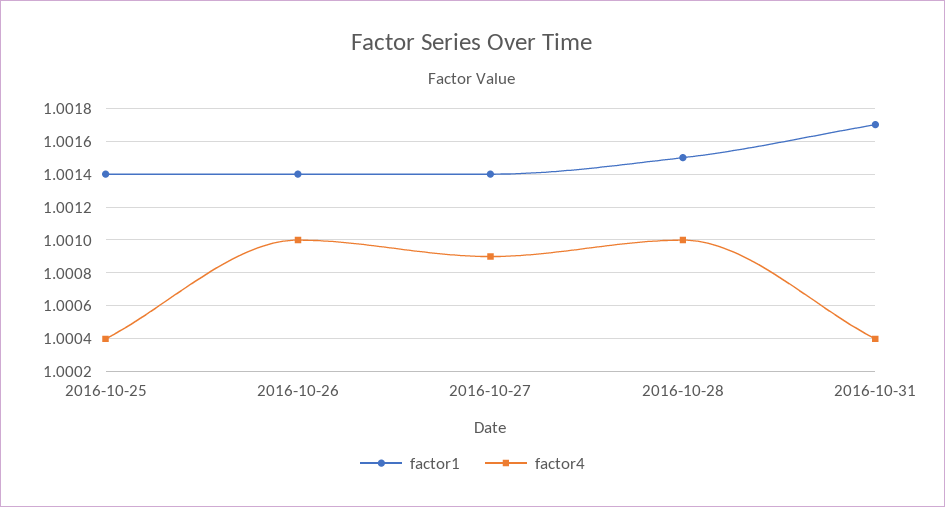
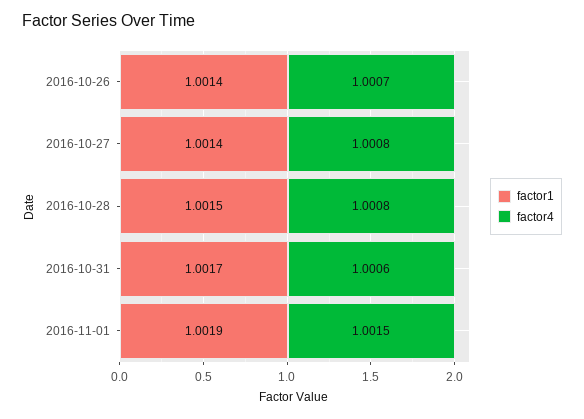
factor1, 2016-10-25: 1.0014 -> none
factor4, 2016-10-25: 1.0004 -> none
factor4, 2016-10-26: 1.001 -> 1.0007
factor4, 2016-10-27: 1.0009 -> 1.0008
factor4, 2016-10-28: 1.001 -> 1.0008
factor4, 2016-10-31: 1.0004 -> 1.0006
factor1, 2016-11-01: none -> 1.0019
factor4, 2016-11-01: none -> 1.0015

